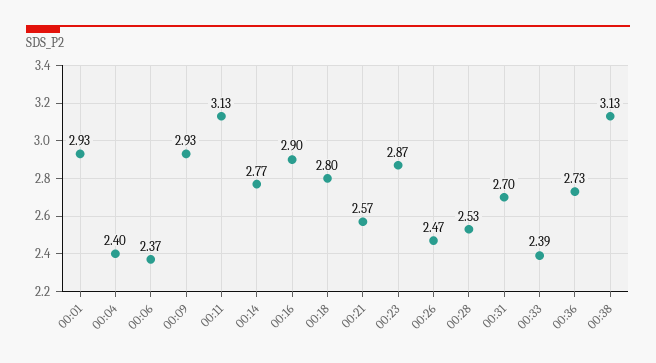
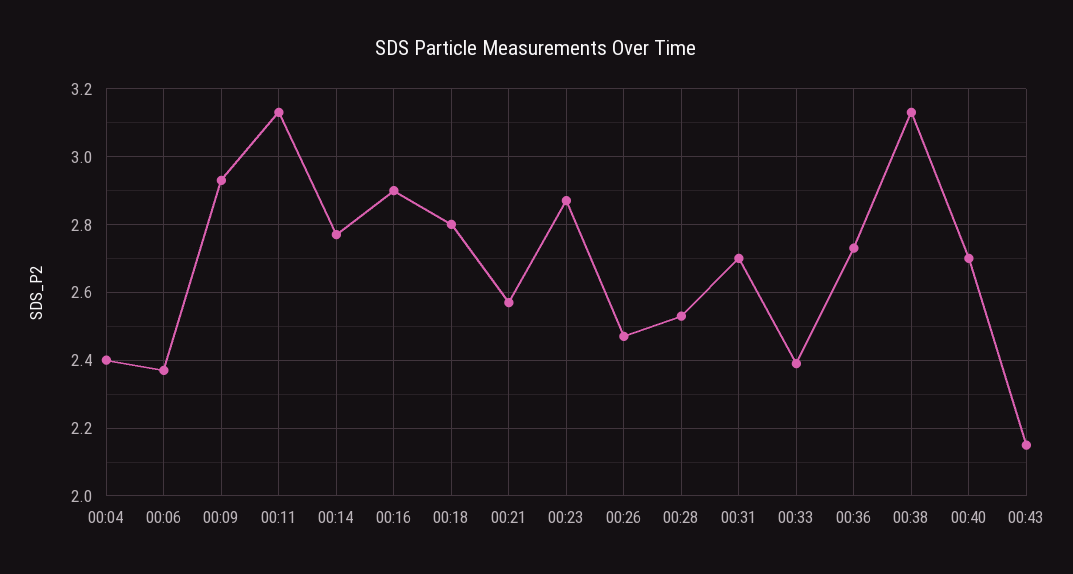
00:01: 2.93 -> none
00:40: none -> 2.7
00:43: none -> 2.15

